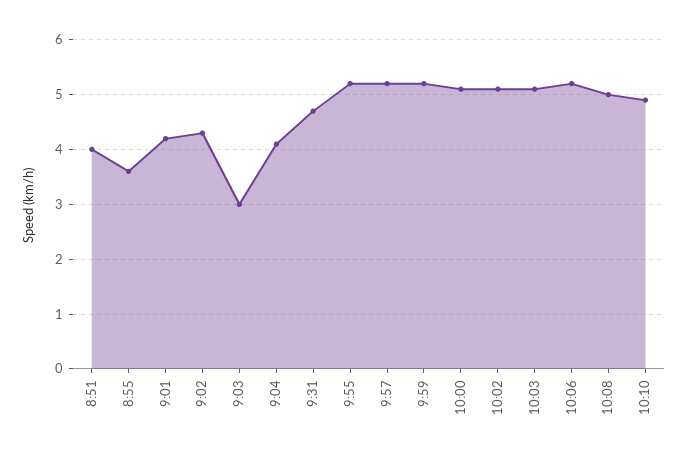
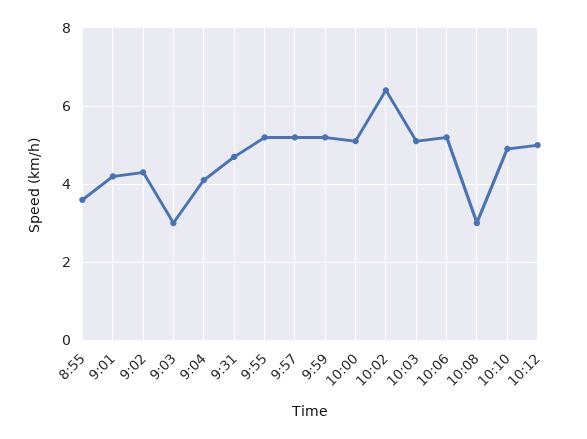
8:51: 4 -> none
10:02: 5 -> 6.5
10:08: 5 -> 3
10:12: none -> 5

